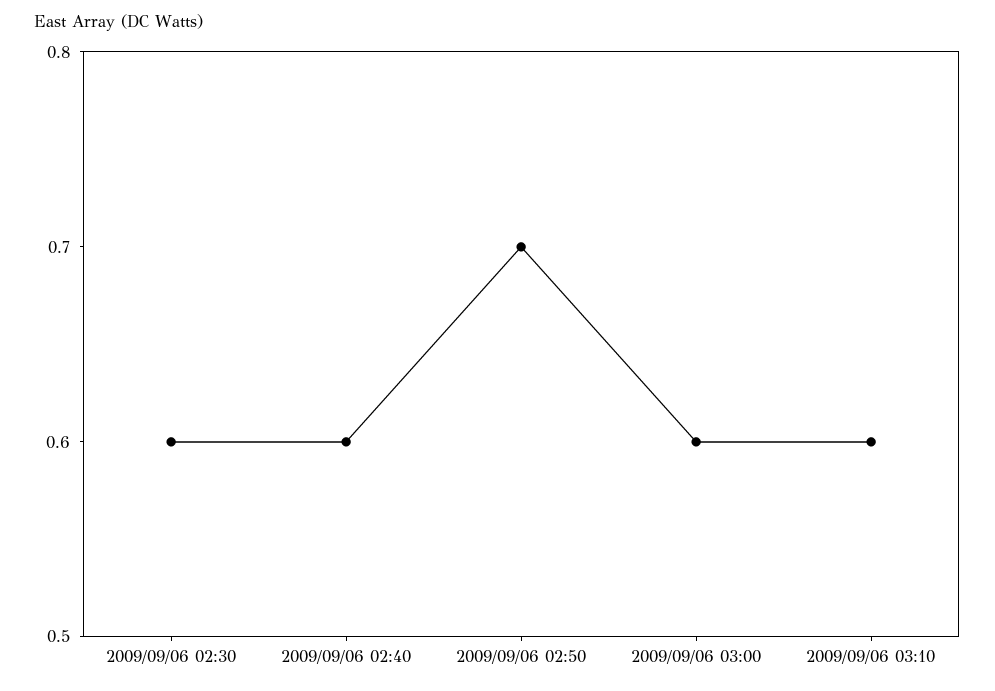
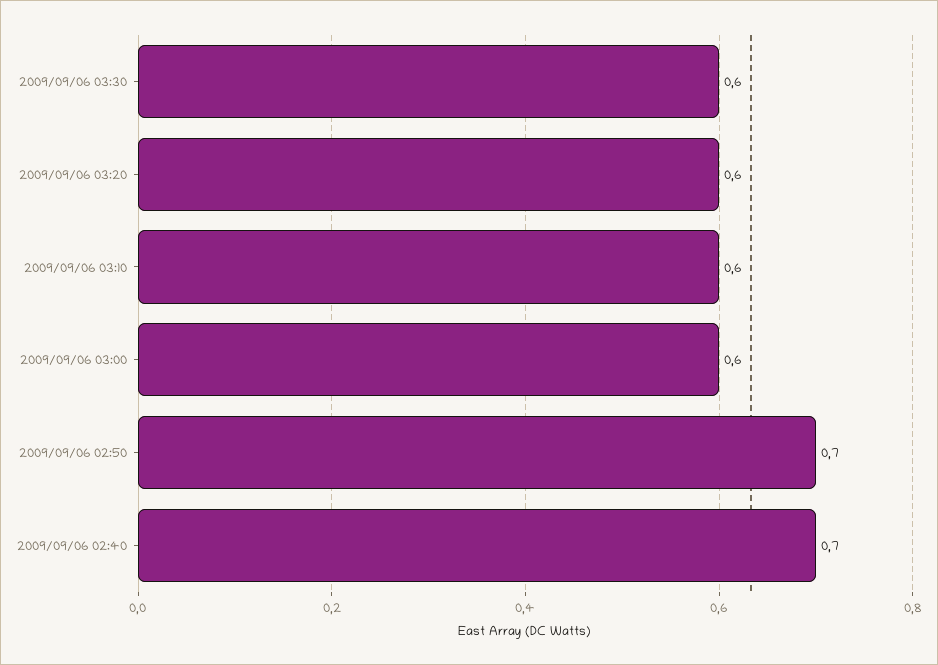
2009/09/06 02:30: 0.6 -> none
2009/09/06 02:40: 0.6 -> 0.7
2009/09/06 03:30: none -> 0.6
2009/09/06 03:20: none -> 0.6

